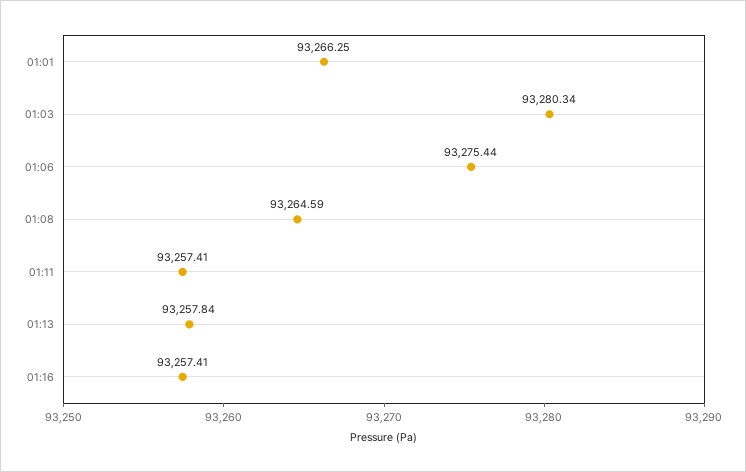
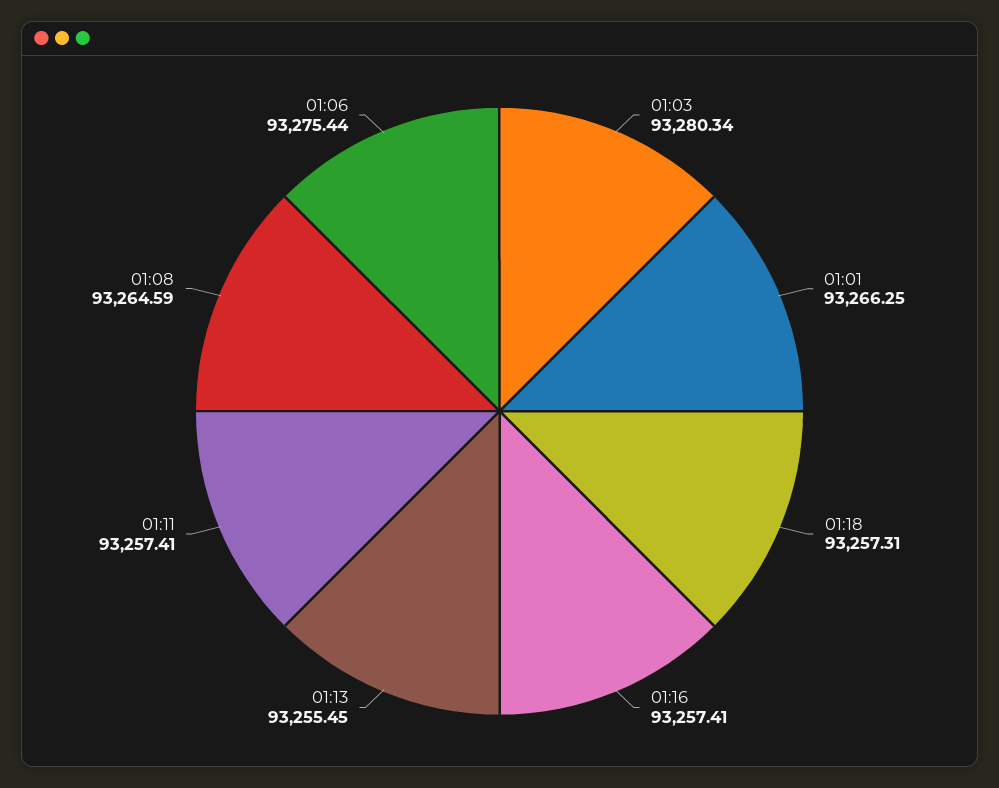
01:13: 93257.84 -> 93255.45
01:18: none -> 93257.31

